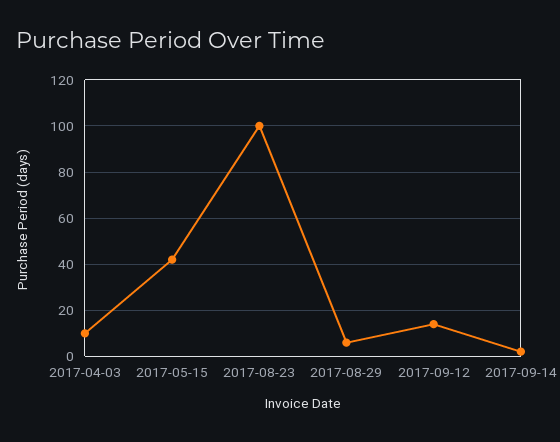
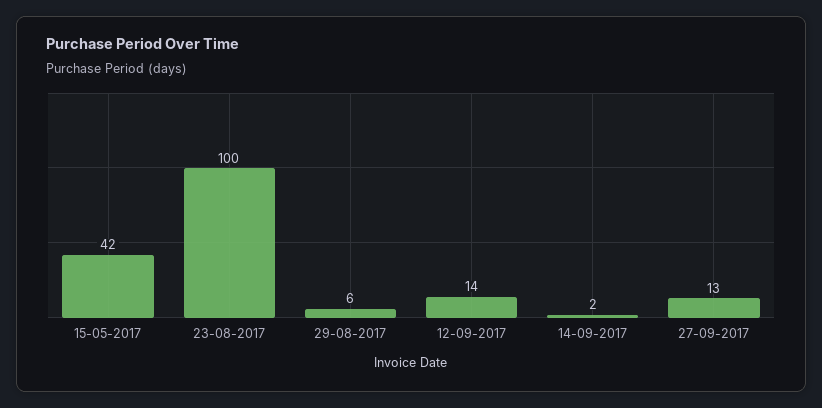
2017-04-03: 10 -> none
27-09-2017: none -> 13

